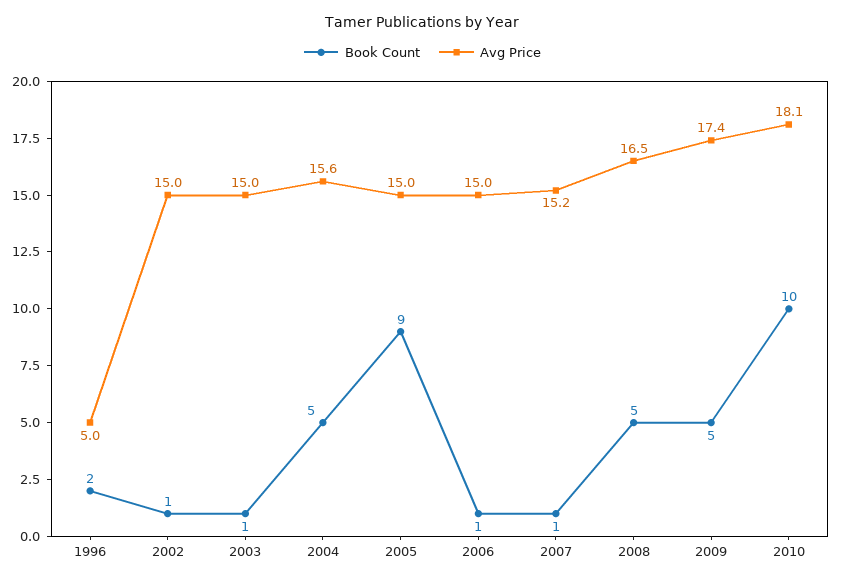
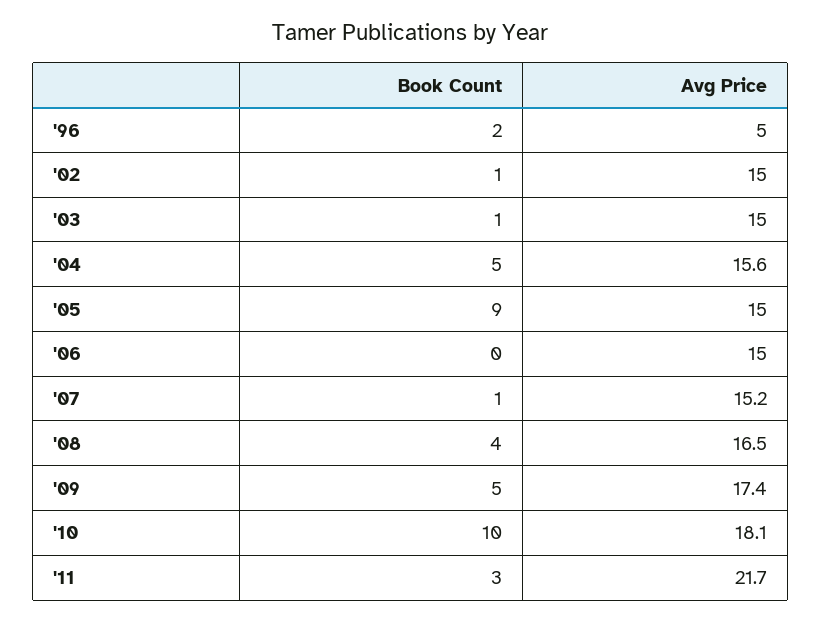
Book Count, 2006: 1 -> 0
Book Count, 2008: 5 -> 4
Book Count, '11: none -> 3
Avg Price, '11: none -> 21.7

